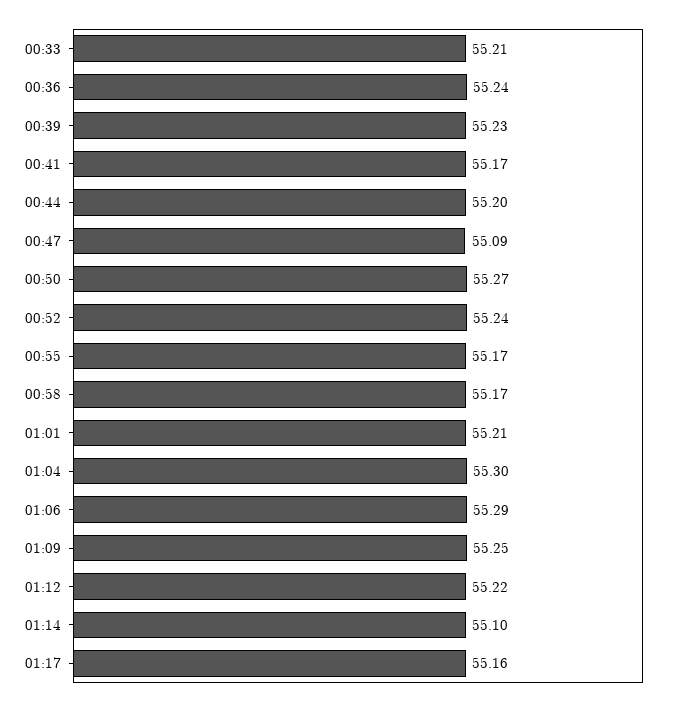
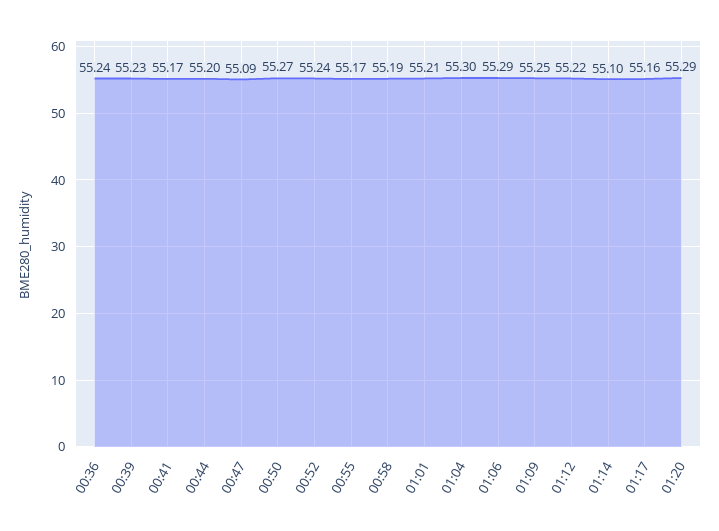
00:33: 55.21 -> none
00:58: 55.17 -> 55.19
01:20: none -> 55.29

